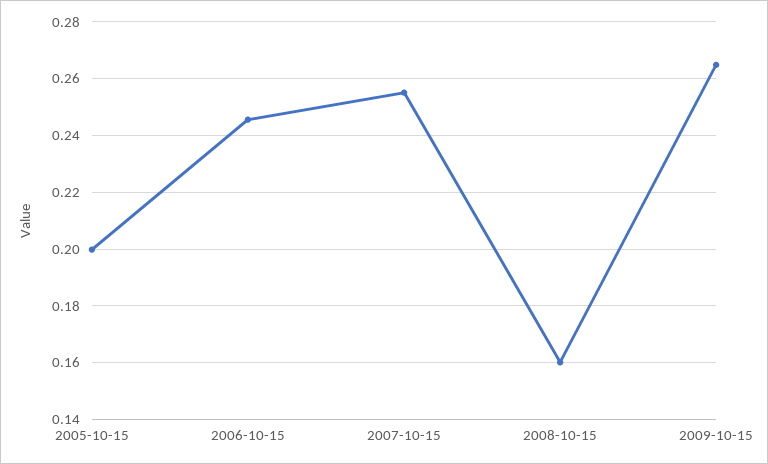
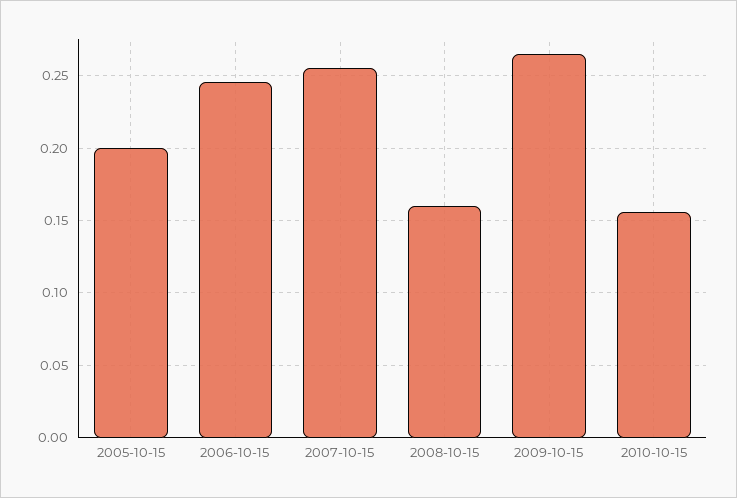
2010-10-15: none -> 0.155

